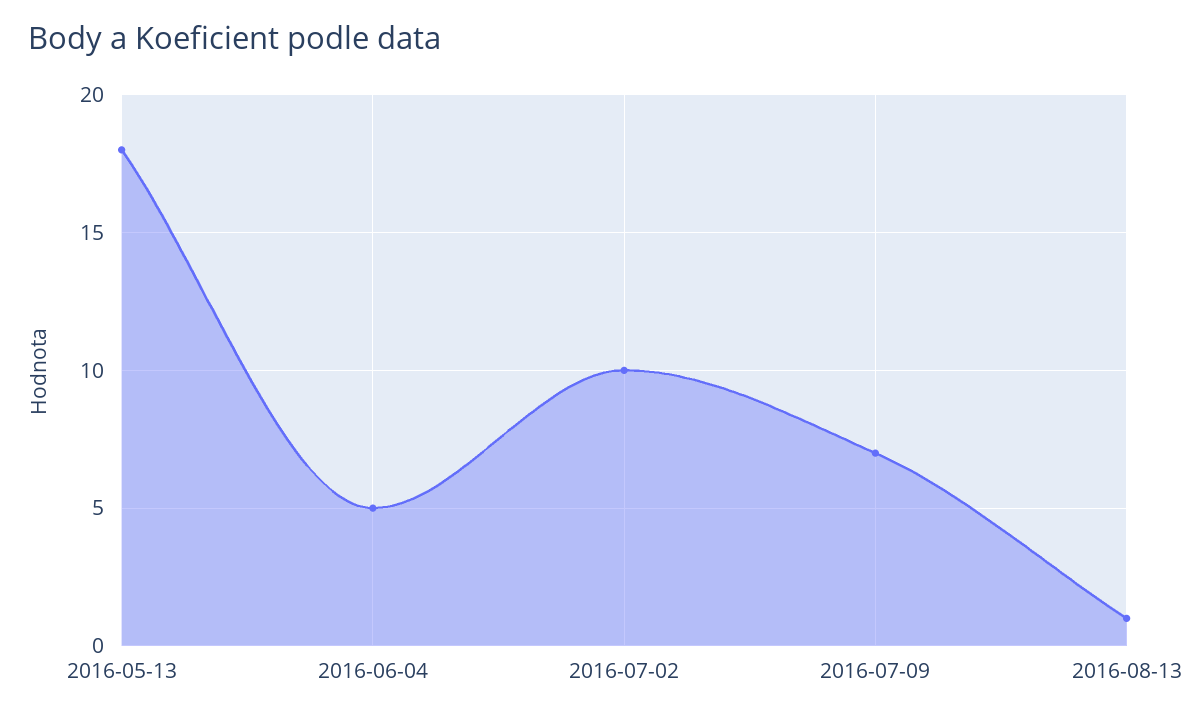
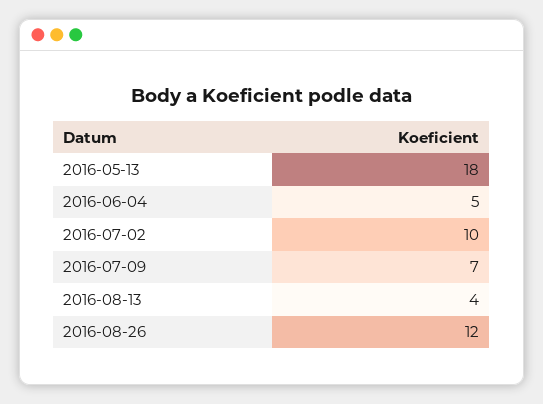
2016-08-13: 1 -> 4
2016-08-26: none -> 12

